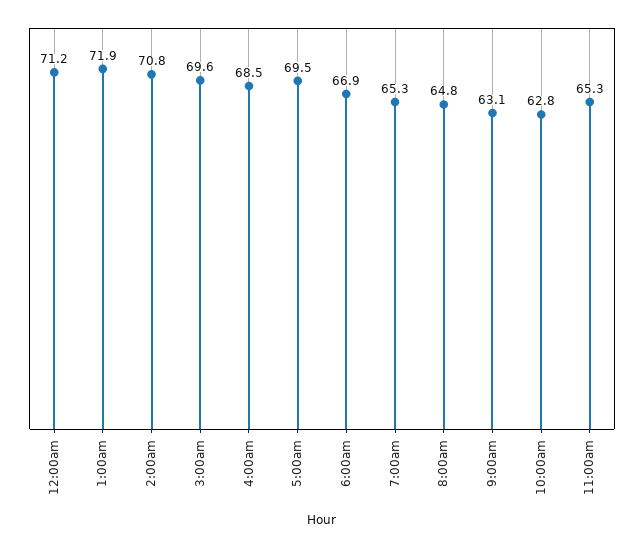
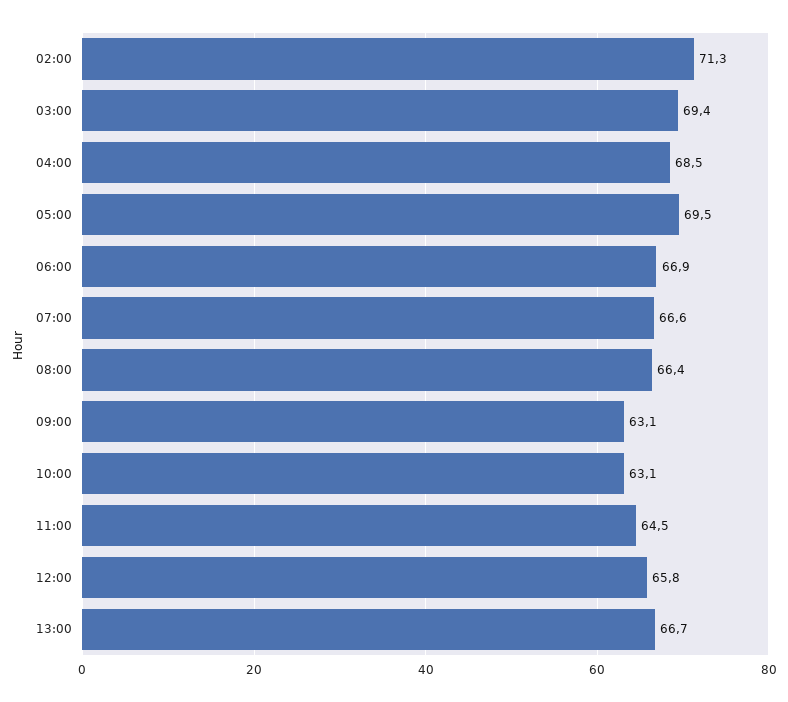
12:00am: 71.2 -> none
1:00am: 71.9 -> none
2:00am: 70.8 -> 71.3
3:00am: 69.6 -> 69.4
7:00am: 65.3 -> 66.6
8:00am: 64.8 -> 66.4
10:00am: 62.8 -> 63.1
11:00am: 65.3 -> 64.5
12:00: none -> 65.8
13:00: none -> 66.7

